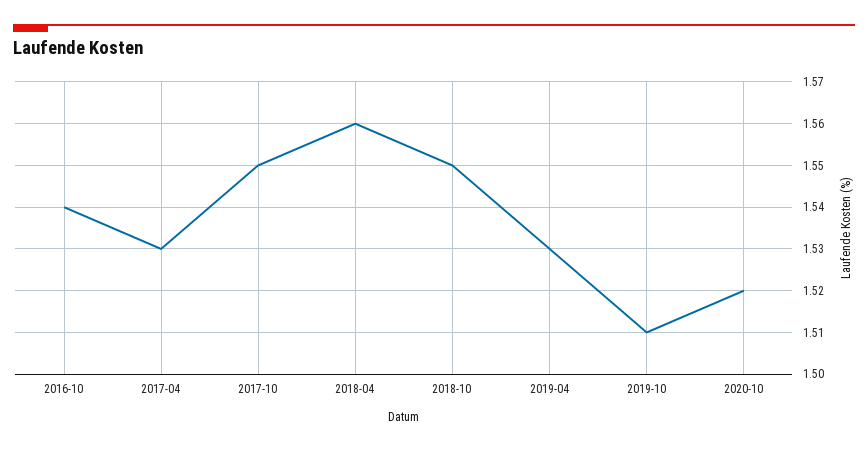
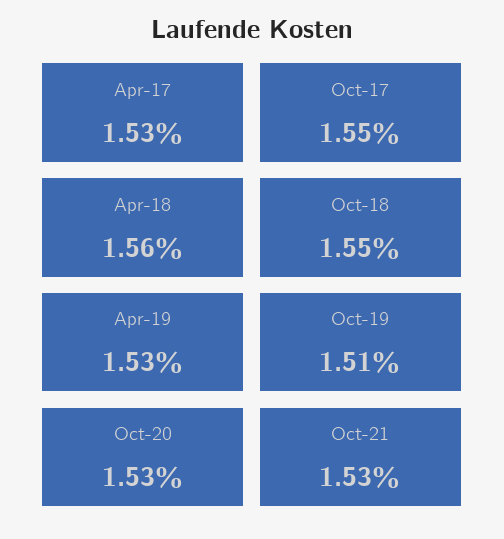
2016-10: 1.54 -> none
2020-10: 1.52 -> 1.53
Oct-21: none -> 1.53

